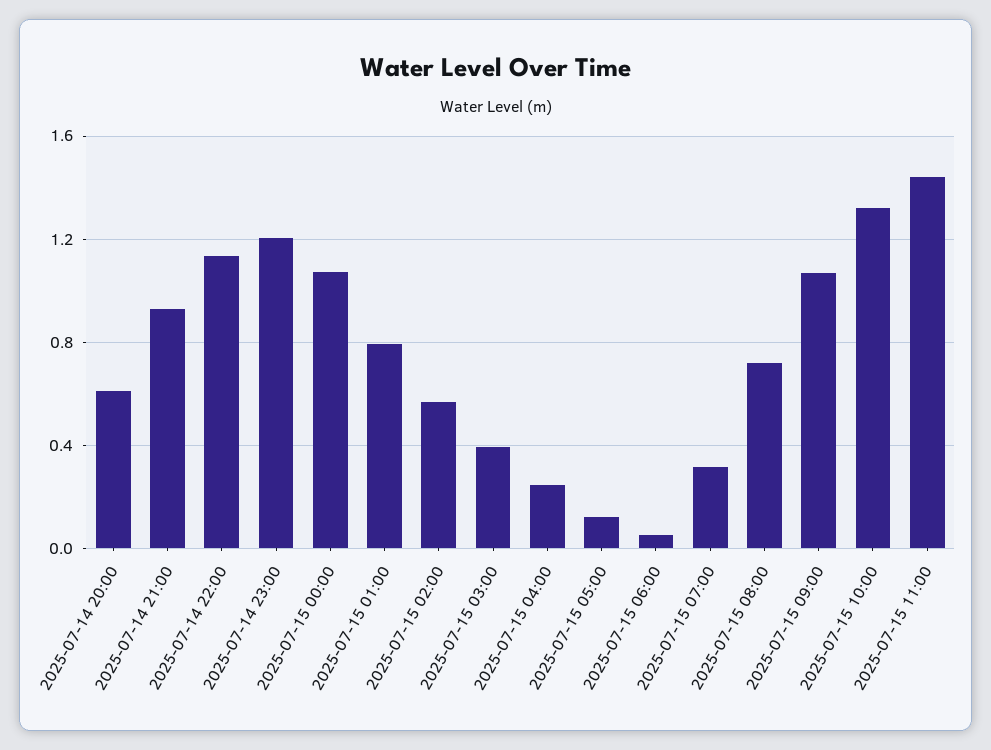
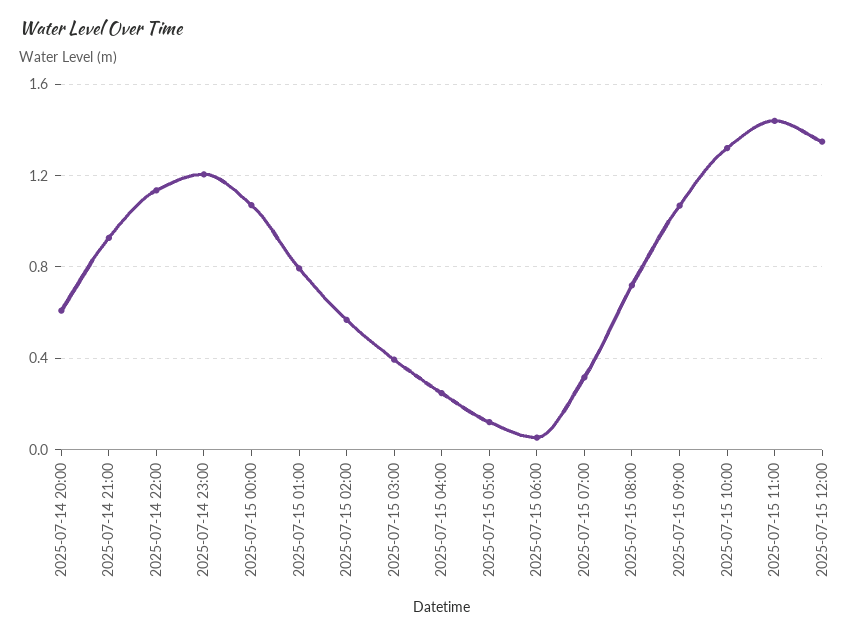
2025-07-15 12:00: none -> 1.35

